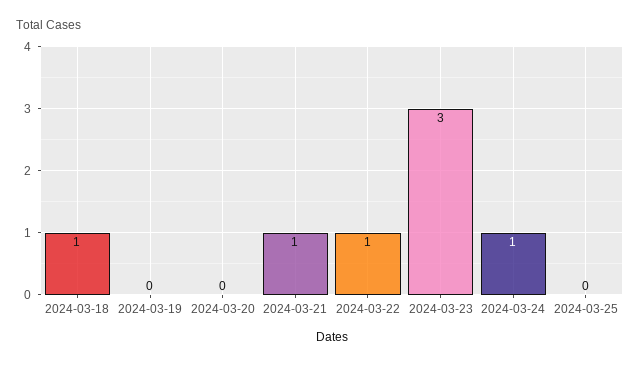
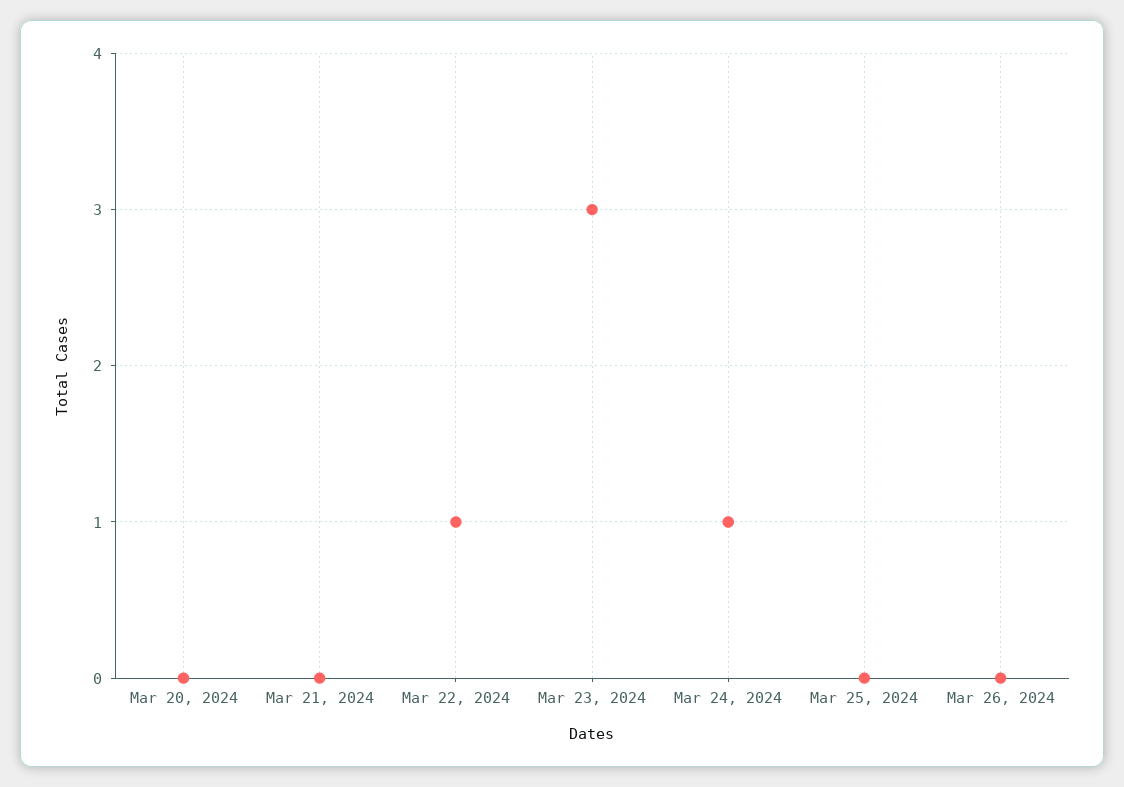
2024-03-18: 1 -> none
2024-03-19: 0 -> none
2024-03-21: 1 -> 0
Mar 26, 2024: none -> 0

